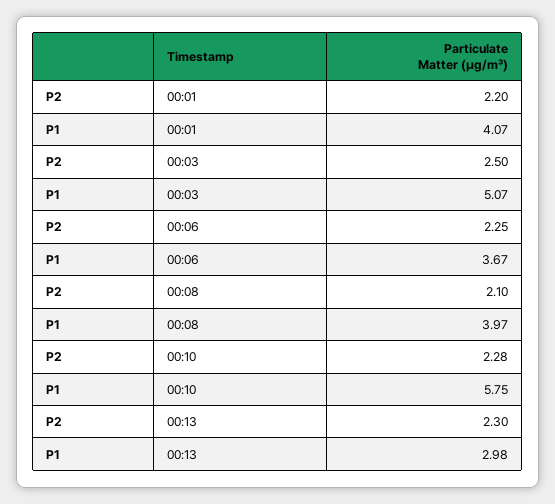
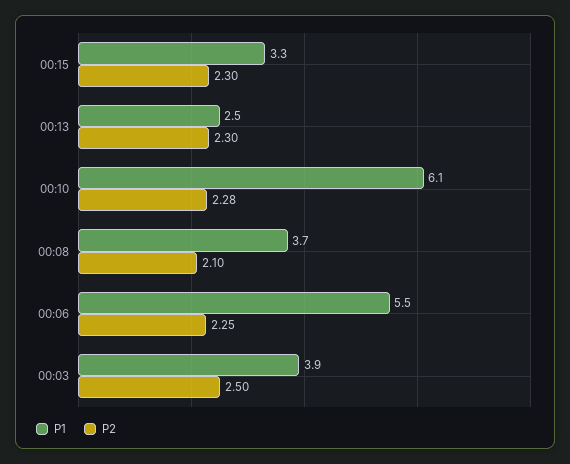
P2, 00:01: 2.2 -> none
P1, 00:01: 4.07 -> none
P1, 00:03: 5.07 -> 3.9
P1, 00:06: 3.67 -> 5.5
P1, 00:08: 3.97 -> 3.7
P1, 00:10: 5.75 -> 6.1
P1, 00:13: 2.98 -> 2.5
P1, 00:15: none -> 3.3
P2, 00:15: none -> 2.3

